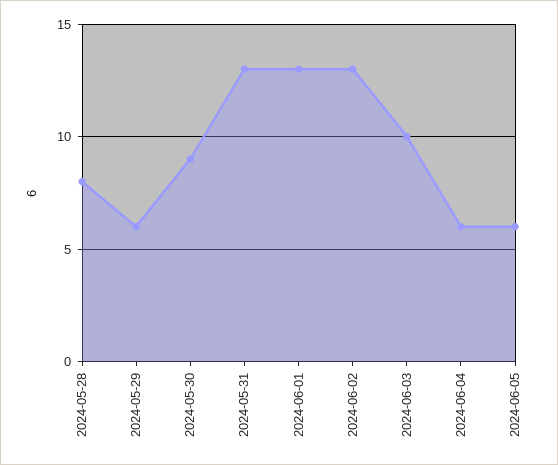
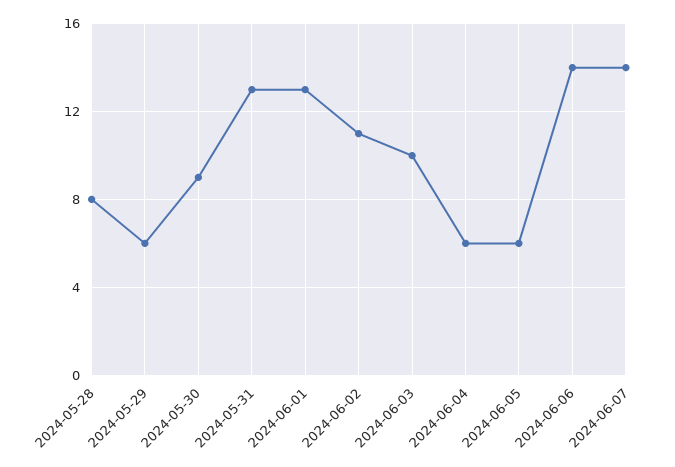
2024-06-02: 13 -> 11
2024-06-06: none -> 14
2024-06-07: none -> 14

